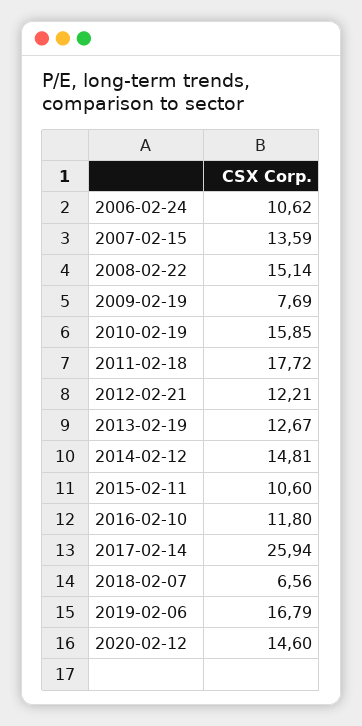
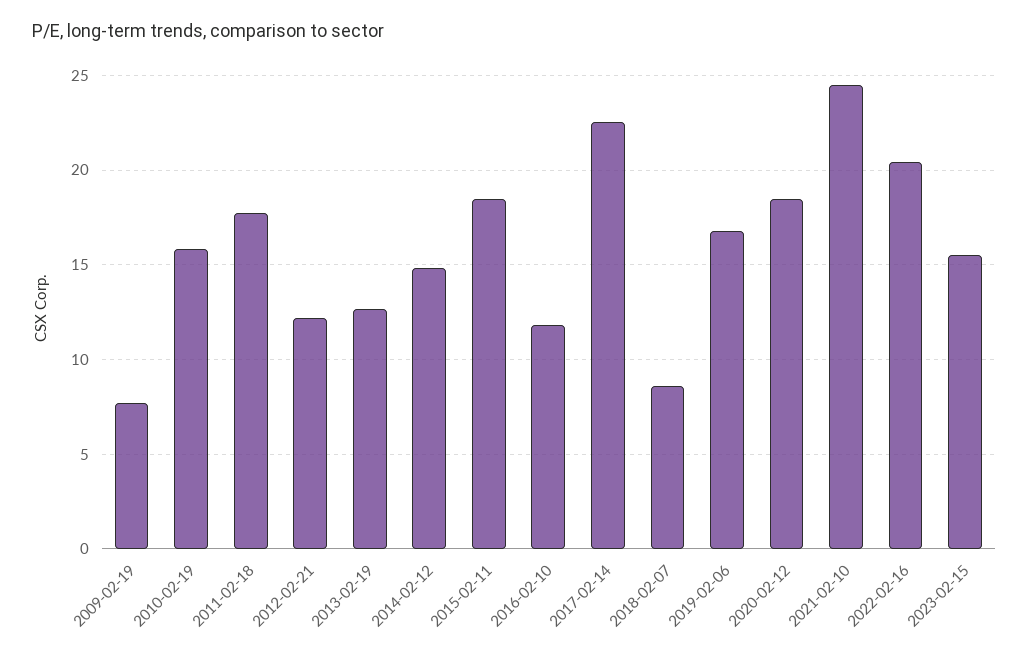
2006-02-24: 10.62 -> none
2007-02-15: 13.59 -> none
2008-02-22: 15.14 -> none
2015-02-11: 10.6 -> 18.5
2017-02-14: 25.94 -> 22.5
2018-02-07: 6.56 -> 8.5
2020-02-12: 14.6 -> 18.5
2021-02-10: none -> 24.5
2022-02-16: none -> 20.5
2023-02-15: none -> 15.5

